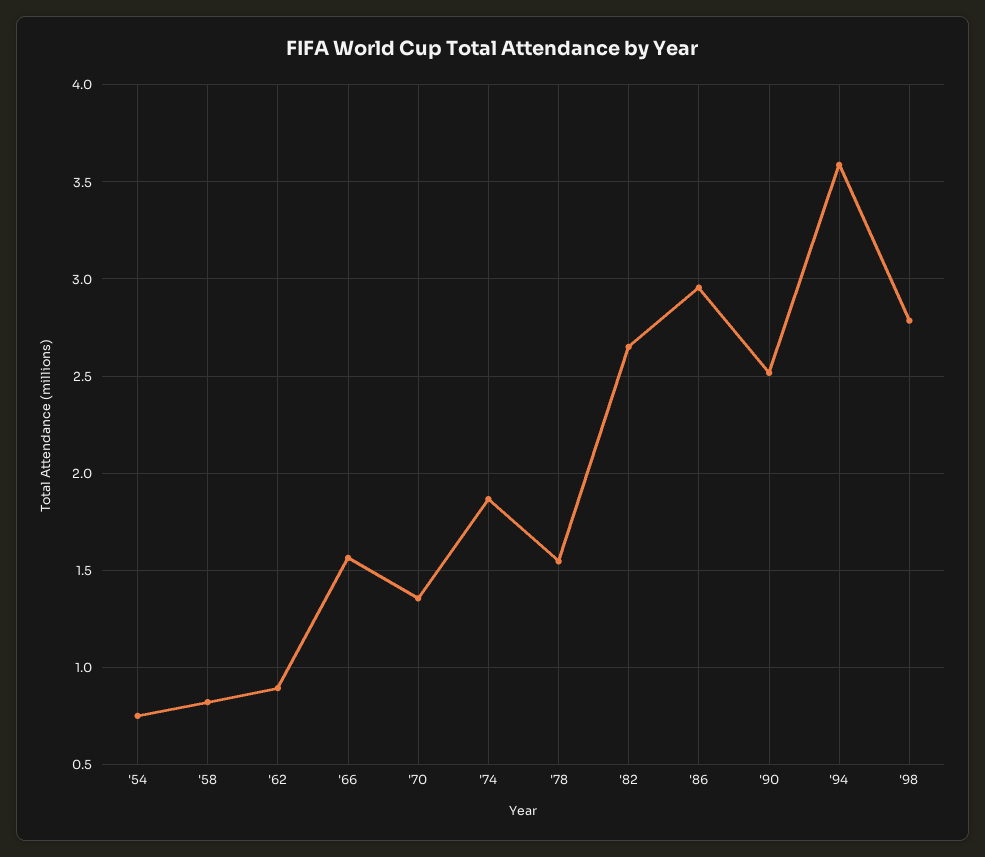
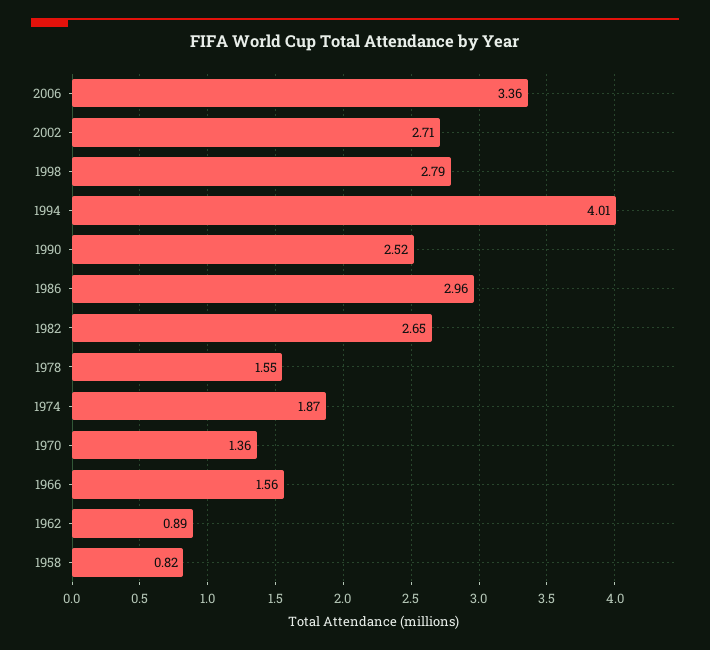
'54: 0.75 -> none
'94: 3.6 -> 4.01
2006: none -> 3.36
2002: none -> 2.71

